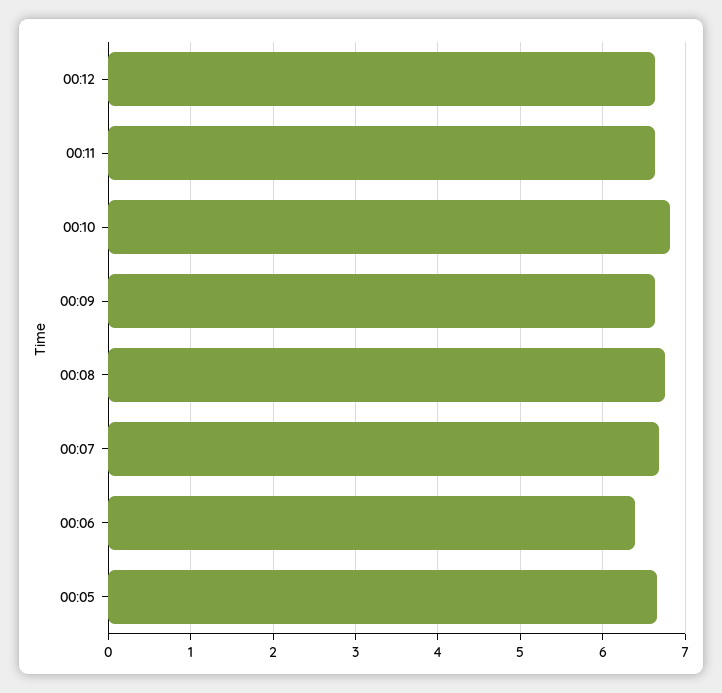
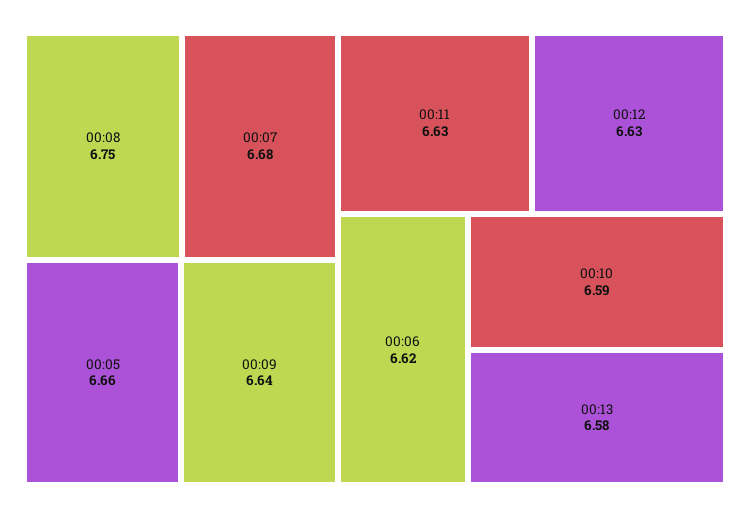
00:10: 6.8 -> 6.59
00:06: 6.4 -> 6.62
00:13: none -> 6.58

